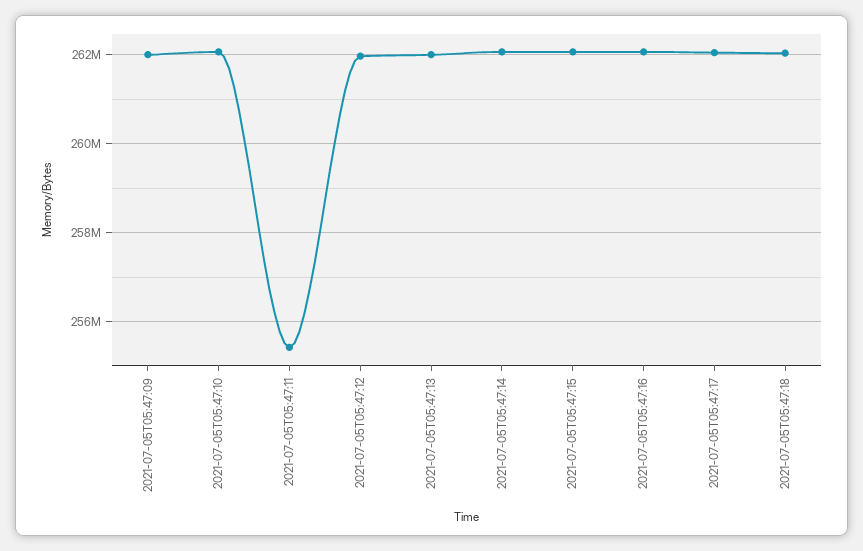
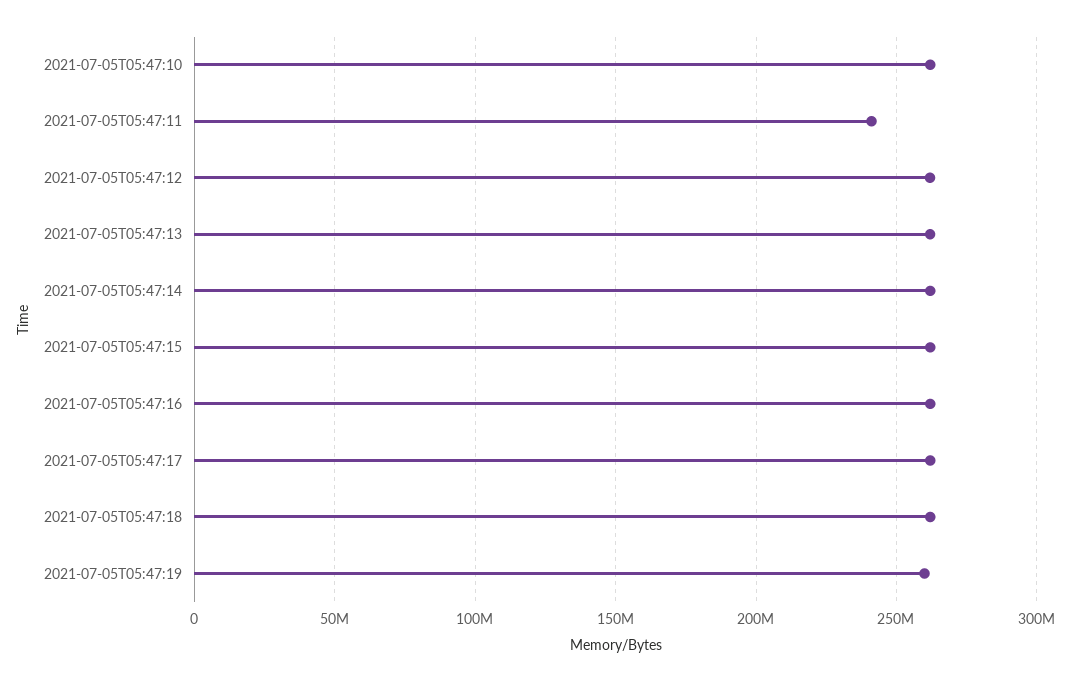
2021-07-05T05:47:09: 262000000 -> none
2021-07-05T05:47:11: 255400000 -> 240000000
2021-07-05T05:47:19: none -> 260000000

